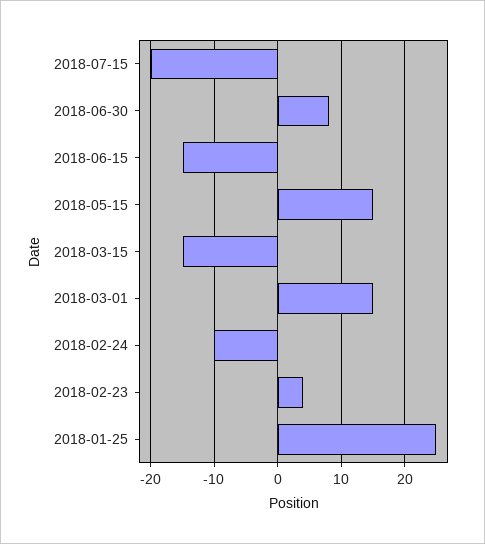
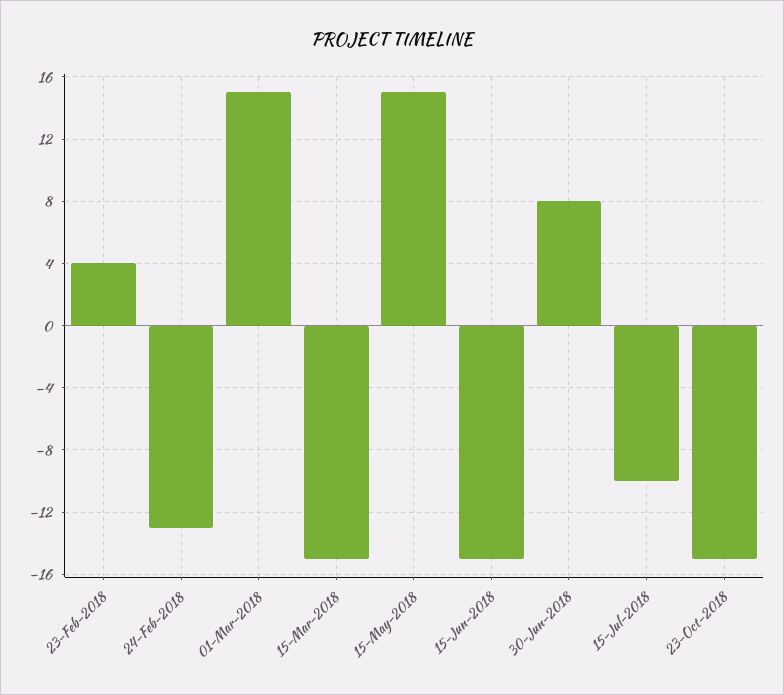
2018-07-15: -20 -> -10
2018-02-24: -10 -> -13
2018-01-25: 25 -> none
23-Oct-2018: none -> -15

